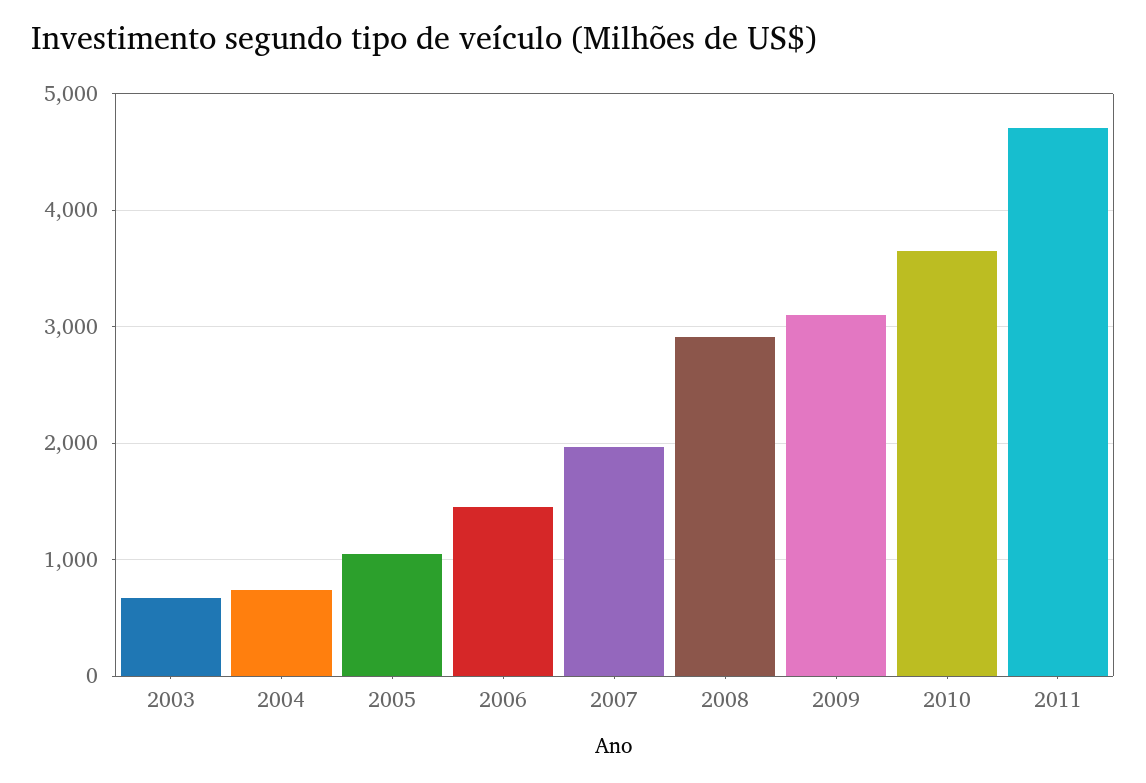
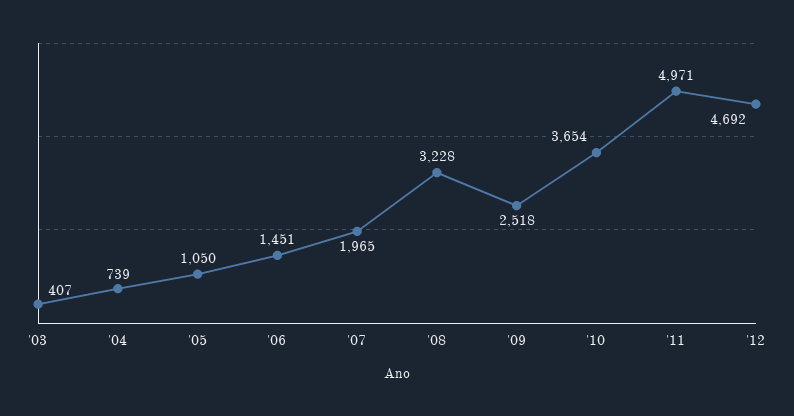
2003: 700 -> 407
2008: 2900 -> 3228
2009: 3100 -> 2518
2011: 4700 -> 4971
'12: none -> 4692

